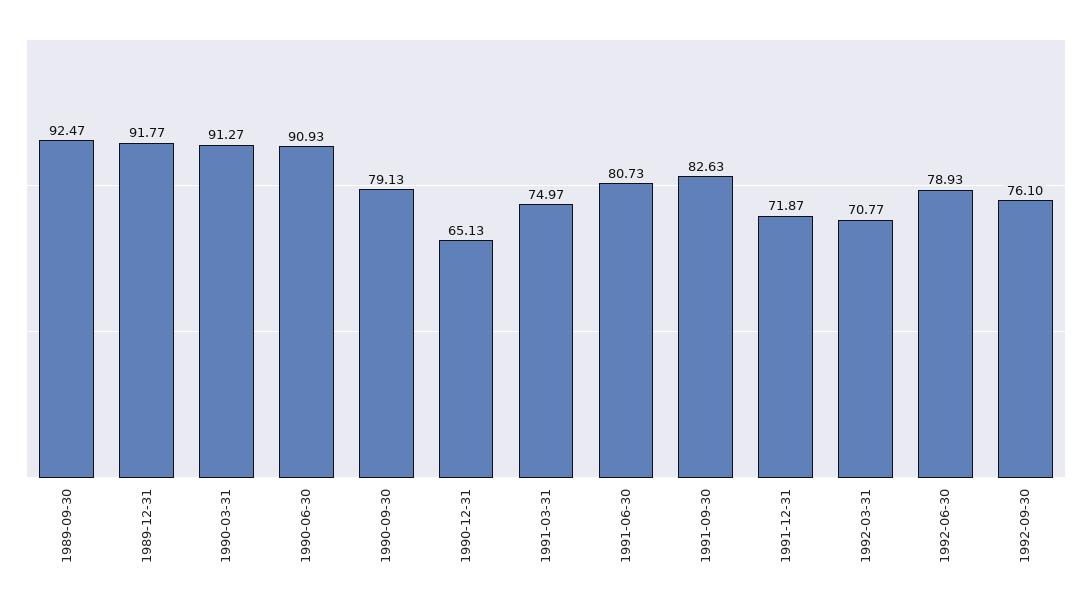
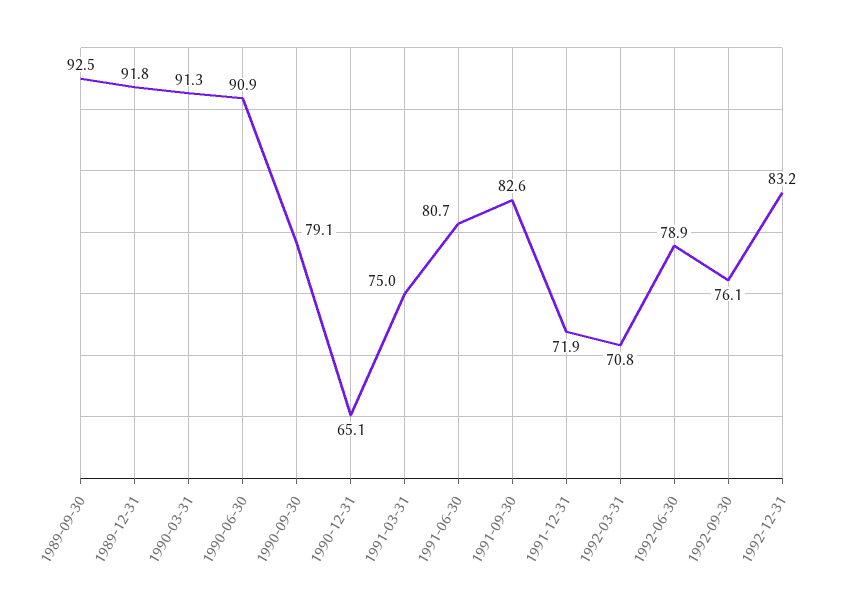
1992-12-31: none -> 83.2

